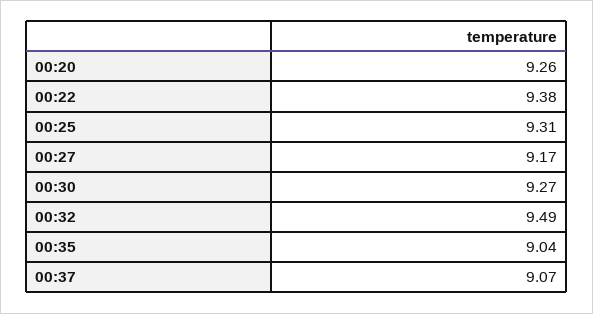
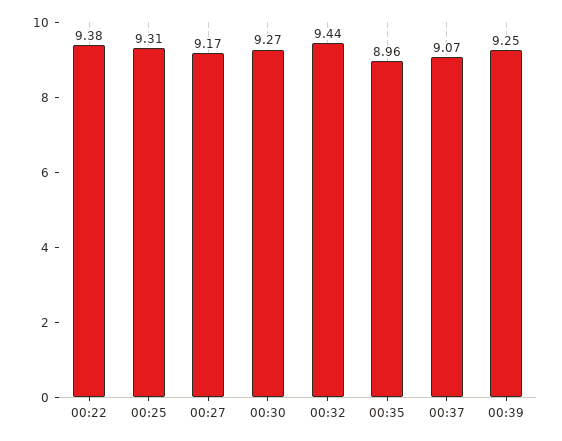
00:20: 9.26 -> none
00:32: 9.49 -> 9.44
00:35: 9.04 -> 8.96
00:39: none -> 9.25

